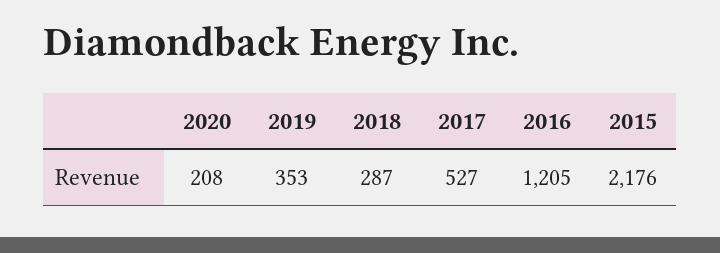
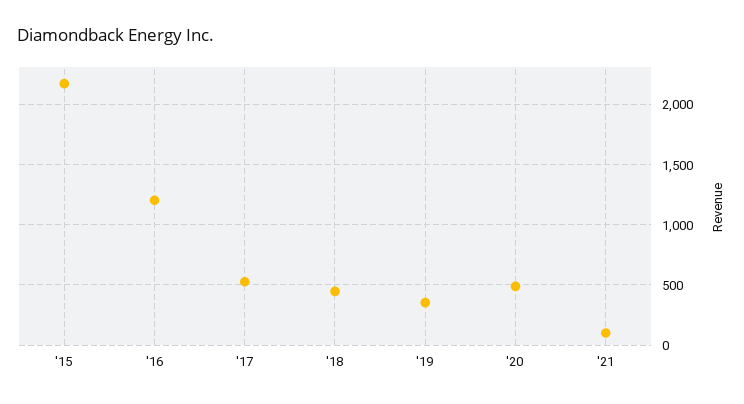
2020: 208 -> 500
2018: 287 -> 450
'21: none -> 100

